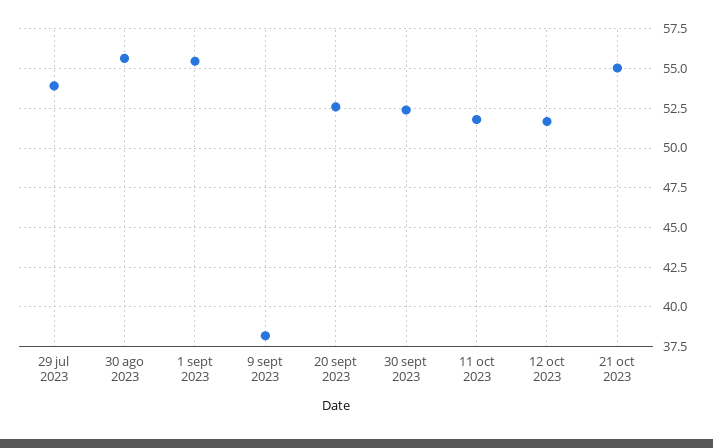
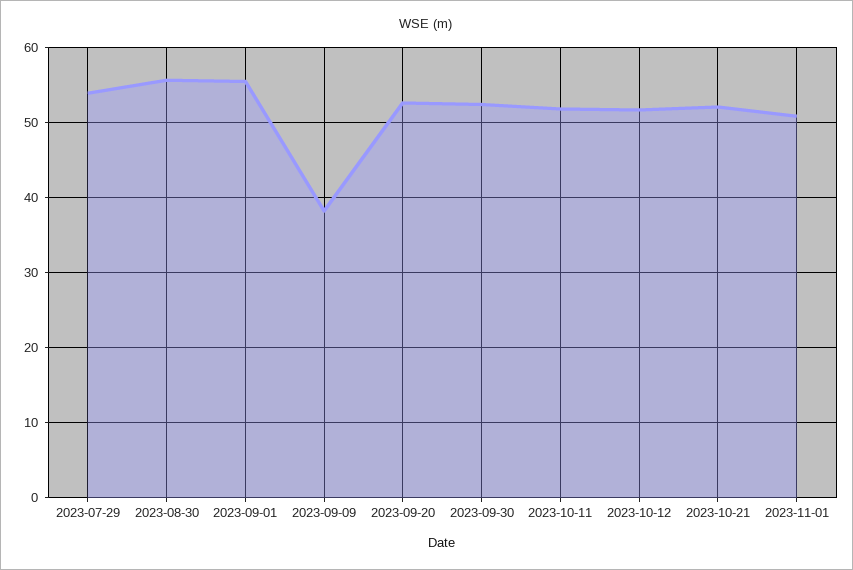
21 oct 2023: 55 -> 52
2023-11-01: none -> 51

